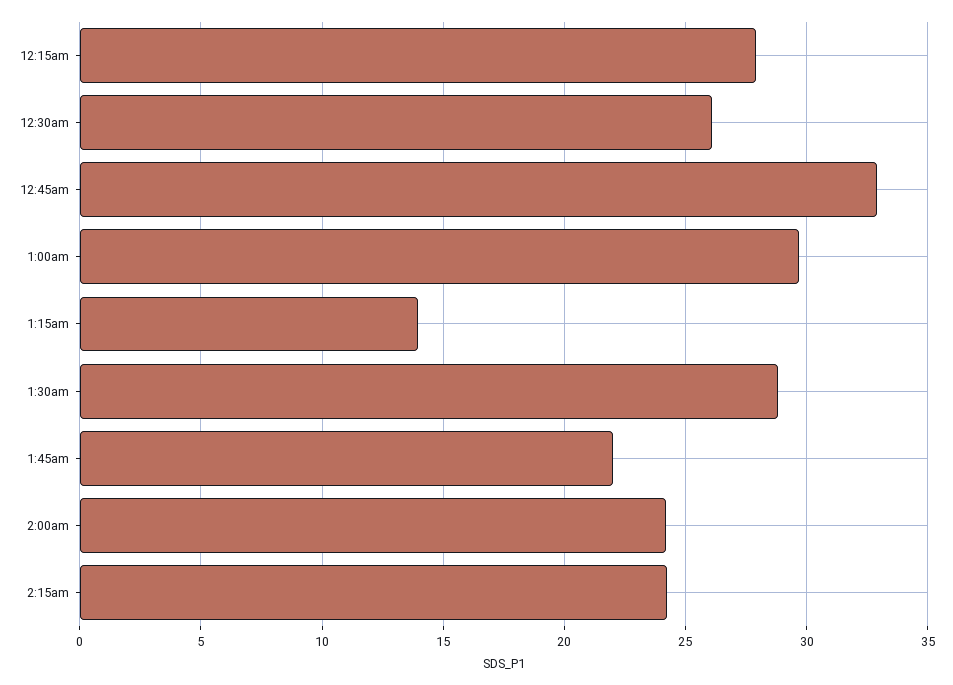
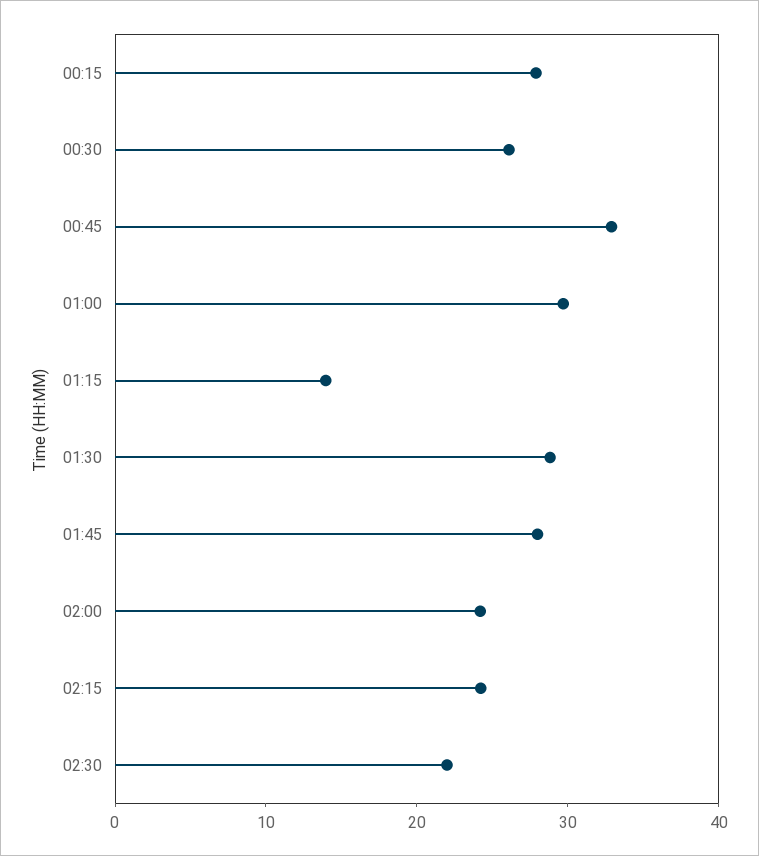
1:45am: 22 -> 28
02:30: none -> 22

